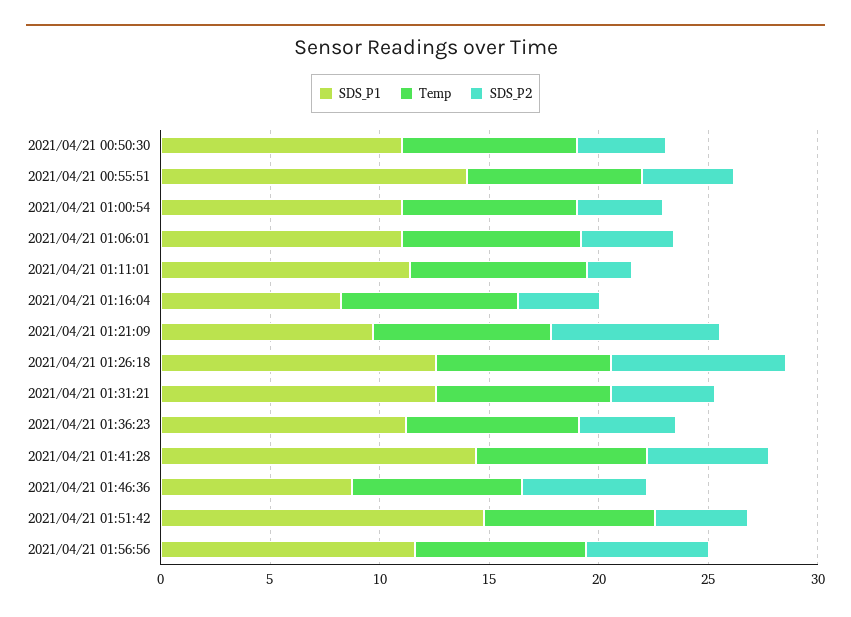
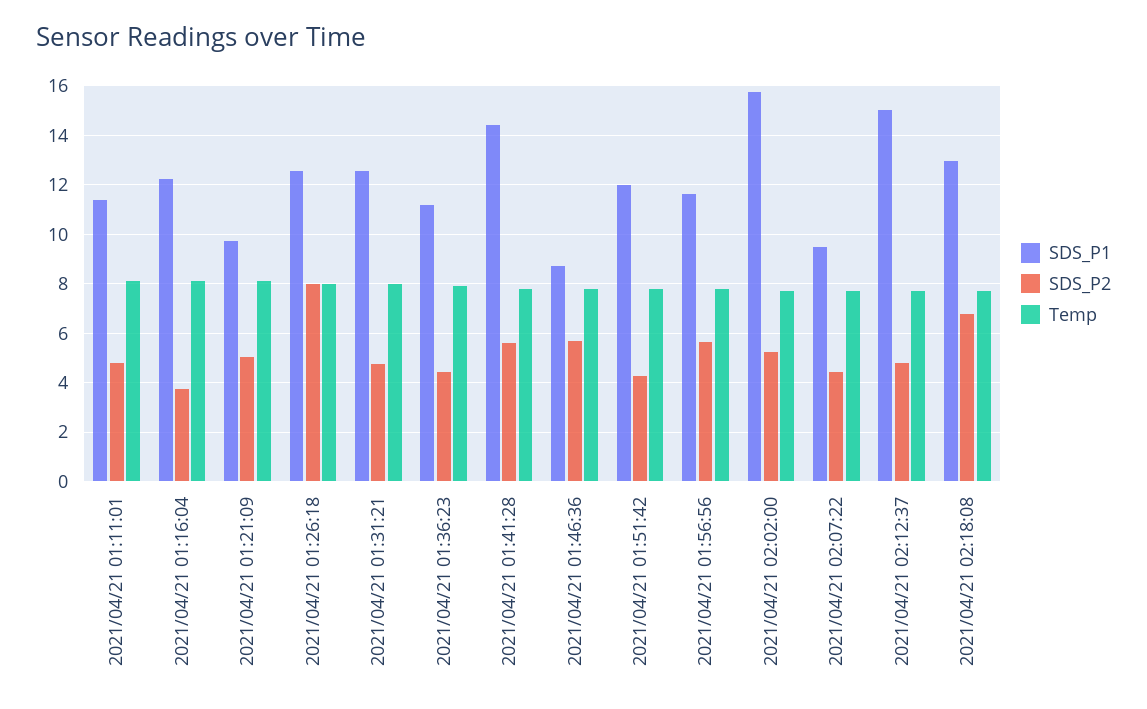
SDS_P1, 2021/04/21 00:50:30: 11 -> none
Temp, 2021/04/21 00:50:30: 8 -> none
SDS_P2, 2021/04/21 00:50:30: 4 -> none
SDS_P1, 2021/04/21 00:55:51: 14 -> none
Temp, 2021/04/21 00:55:51: 8 -> none
SDS_P2, 2021/04/21 00:55:51: 4 -> none
SDS_P1, 2021/04/21 01:00:54: 11 -> none
Temp, 2021/04/21 01:00:54: 8 -> none
SDS_P2, 2021/04/21 01:00:54: 4 -> none
SDS_P1, 2021/04/21 01:06:01: 11 -> none
Temp, 2021/04/21 01:06:01: 8 -> none
SDS_P2, 2021/04/21 01:06:01: 4 -> none
SDS_P2, 2021/04/21 01:11:01: 2 -> 4.75
SDS_P1, 2021/04/21 01:16:04: 8 -> 12.25
SDS_P2, 2021/04/21 01:21:09: 8 -> 5
SDS_P1, 2021/04/21 01:51:42: 15 -> 12
SDS_P1, 2021/04/21 02:02:00: none -> 15.75
SDS_P2, 2021/04/21 02:02:00: none -> 5.25
Temp, 2021/04/21 02:02:00: none -> 7.75
SDS_P1, 2021/04/21 02:07:22: none -> 9.5
SDS_P2, 2021/04/21 02:07:22: none -> 4.5
Temp, 2021/04/21 02:07:22: none -> 7.75
SDS_P1, 2021/04/21 02:12:37: none -> 15
SDS_P2, 2021/04/21 02:12:37: none -> 4.75
Temp, 2021/04/21 02:12:37: none -> 7.75
SDS_P1, 2021/04/21 02:18:08: none -> 13
SDS_P2, 2021/04/21 02:18:08: none -> 6.75
Temp, 2021/04/21 02:18:08: none -> 7.75

